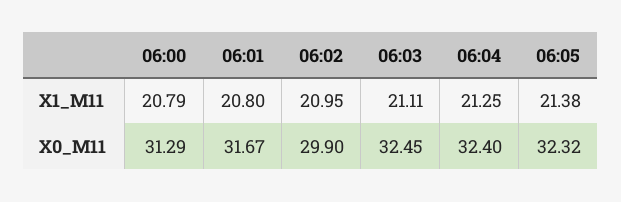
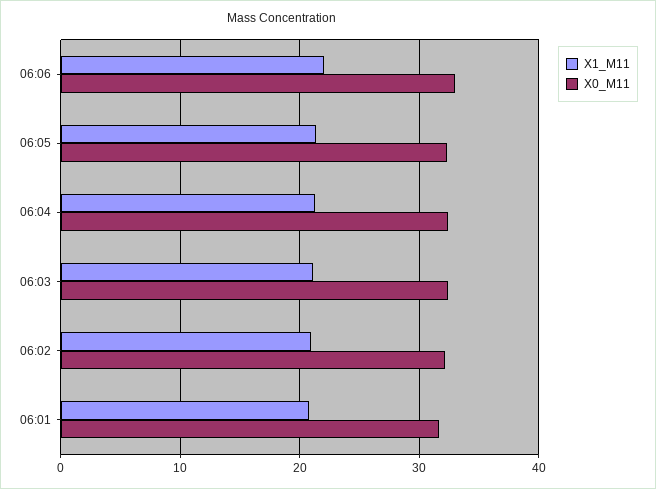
X1_M11, 06:00: 20.79 -> none
X0_M11, 06:00: 31.29 -> none
X0_M11, 06:02: 29.9 -> 32
X1_M11, 06:06: none -> 22
X0_M11, 06:06: none -> 33

